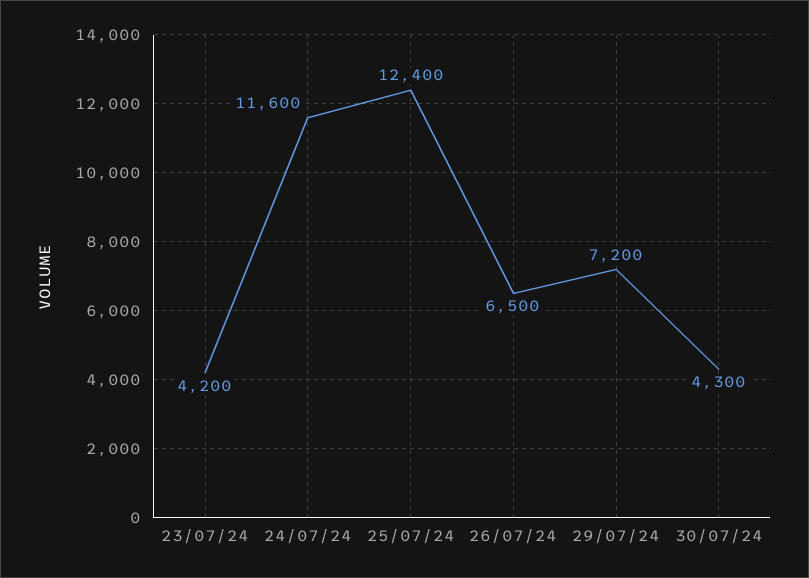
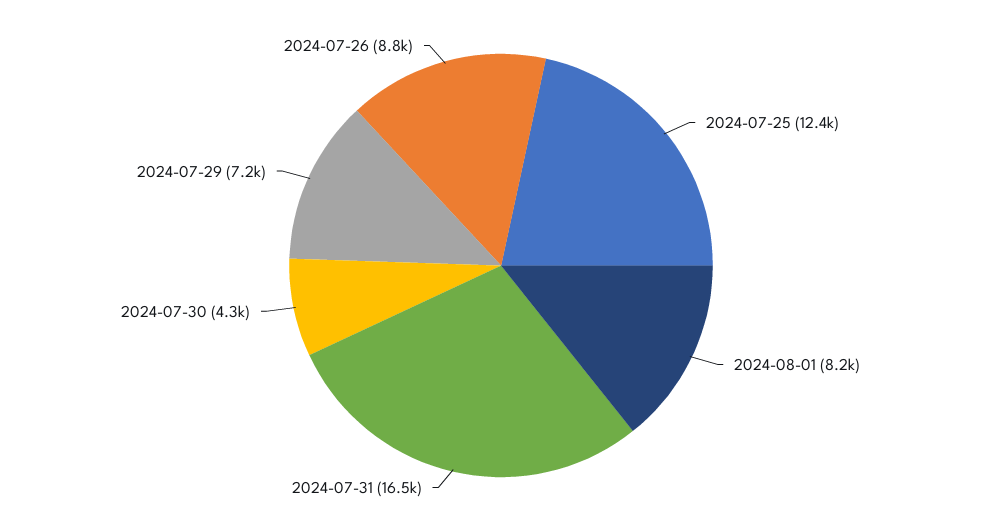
23/07/24: 4200 -> none
24/07/24: 11600 -> none
26/07/24: 6500 -> 8800
2024-08-01: none -> 8200
2024-07-31: none -> 16500

